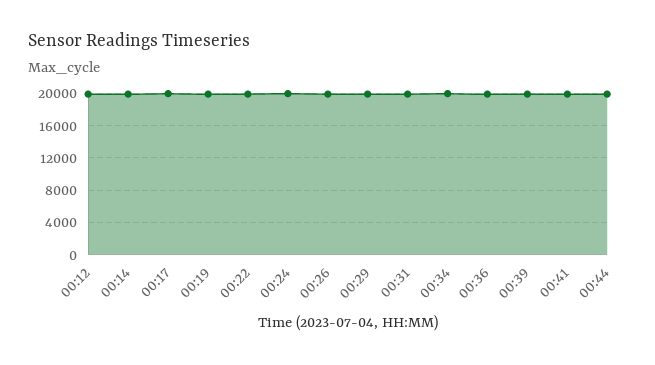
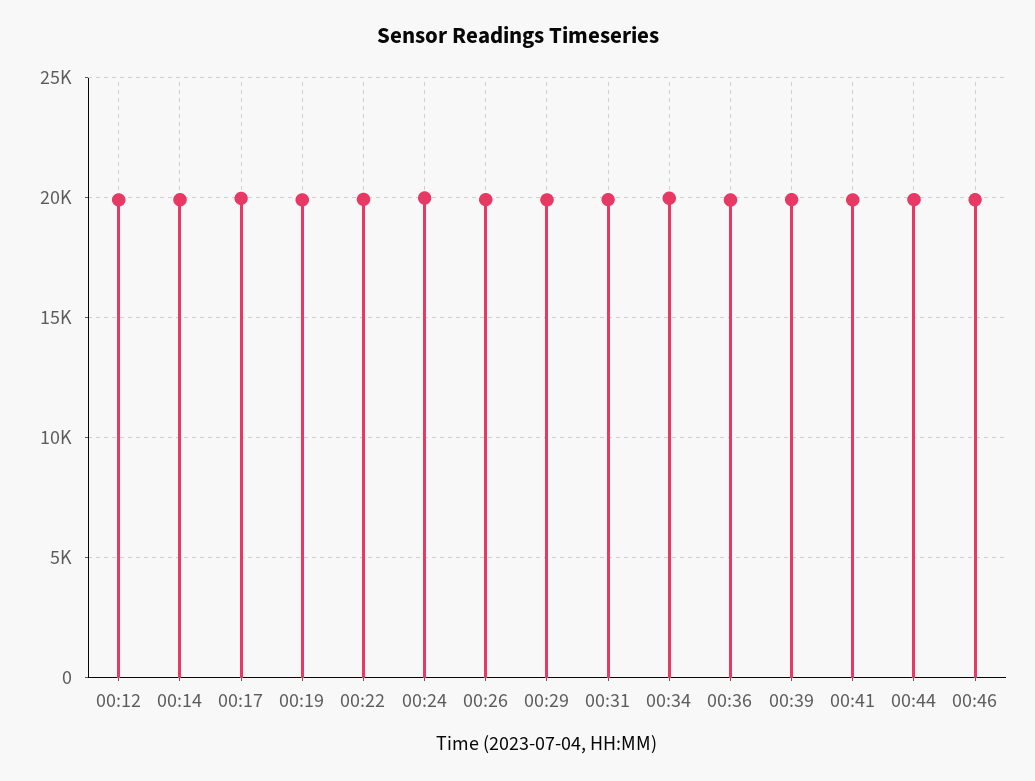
00:46: none -> 20000

